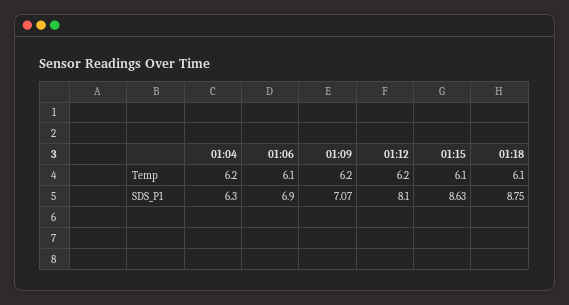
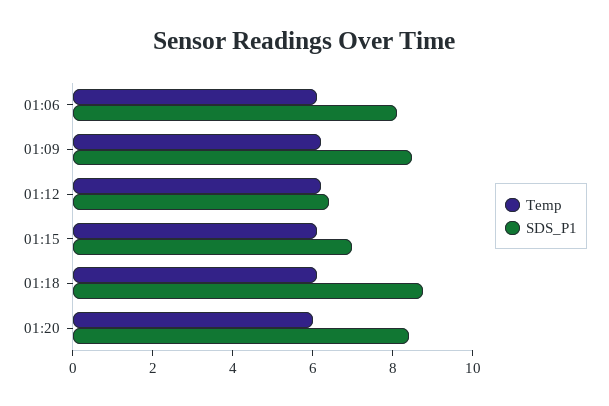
Temp, 01:04: 6.2 -> none
SDS_P1, 01:04: 6.3 -> none
SDS_P1, 01:06: 6.9 -> 8
SDS_P1, 01:09: 7.07 -> 8.5
SDS_P1, 01:12: 8.1 -> 6.5
SDS_P1, 01:15: 8.63 -> 7
Temp, 01:20: none -> 6
SDS_P1, 01:20: none -> 8.5

